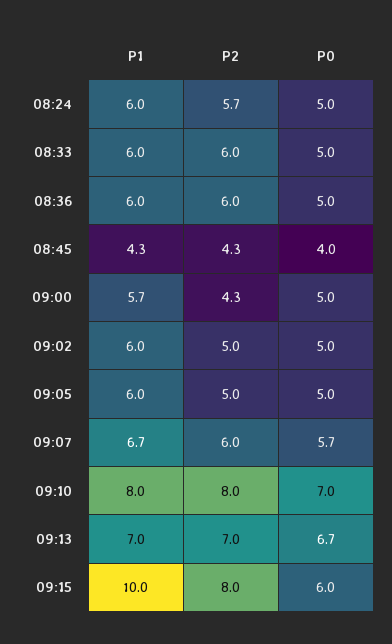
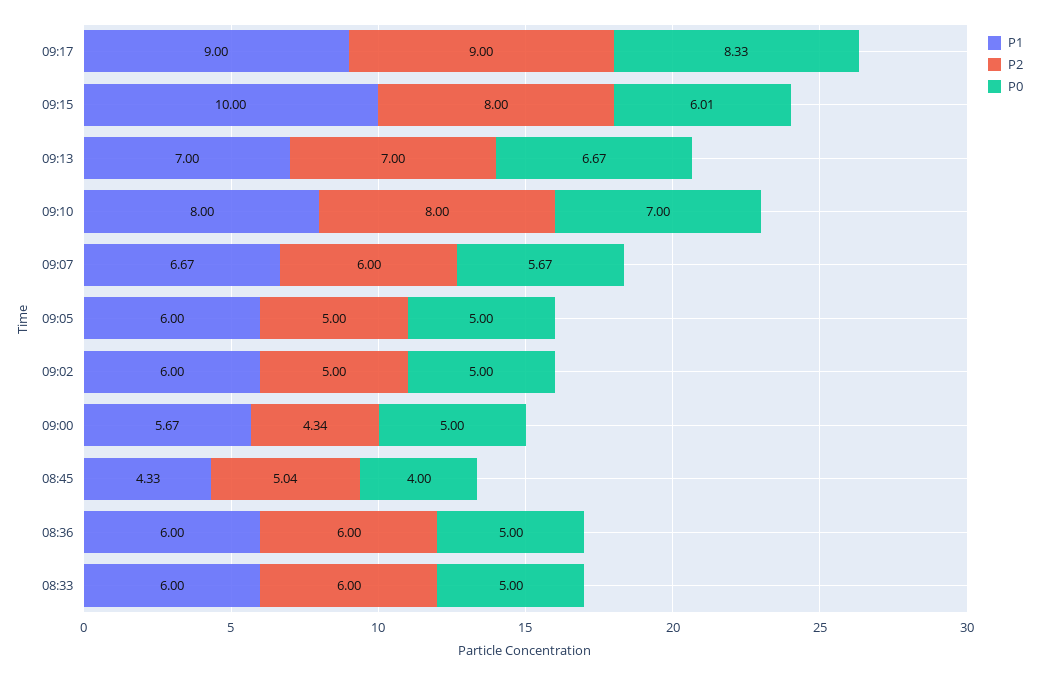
P1, 08:24: 6 -> none
P2, 08:24: 5.7 -> none
P0, 08:24: 5 -> none
P2, 08:45: 4.3 -> 5.04
P1, 09:17: none -> 9
P2, 09:17: none -> 9
P0, 09:17: none -> 8.33

